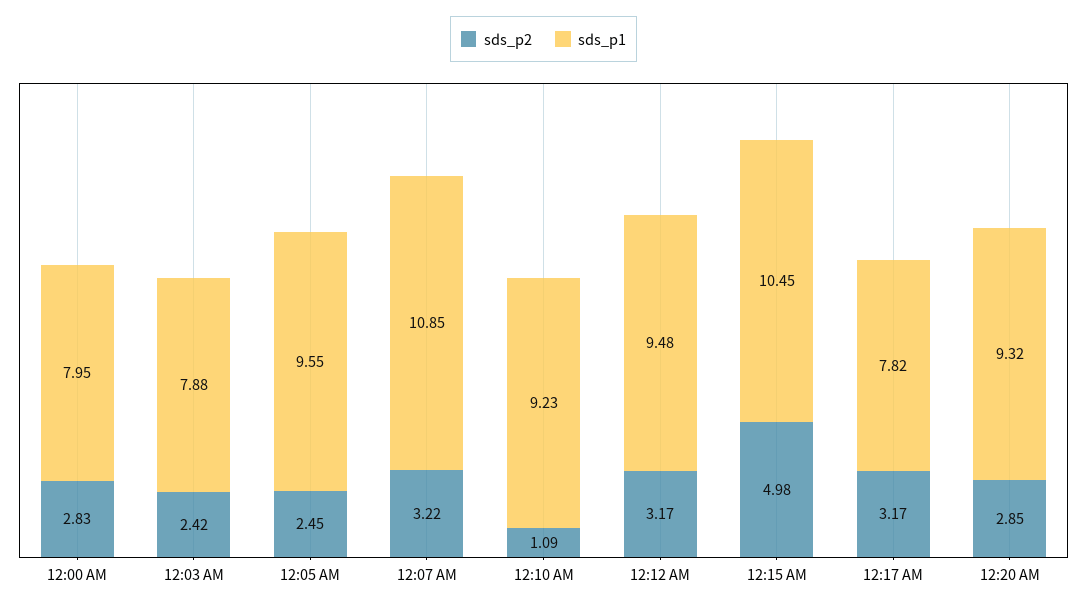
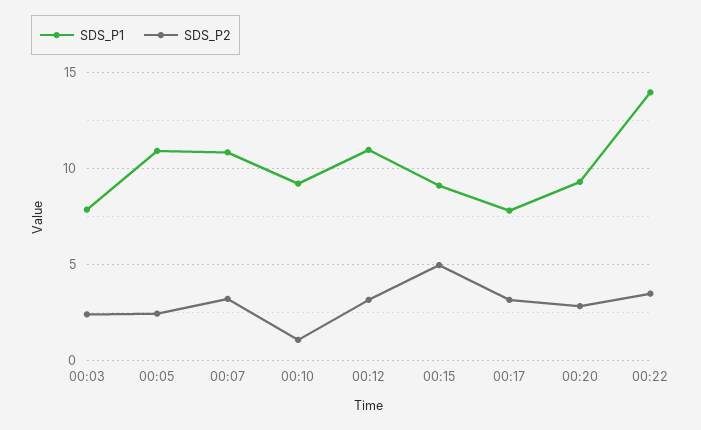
sds_p2, 12:00 AM: 2.83 -> none
sds_p1, 12:00 AM: 7.95 -> none
sds_p1, 12:05 AM: 9.55 -> 11
sds_p1, 12:12 AM: 9.48 -> 11
sds_p1, 12:15 AM: 10.45 -> 9
sds_p1, 00:22: none -> 14
sds_p2, 00:22: none -> 3.5

